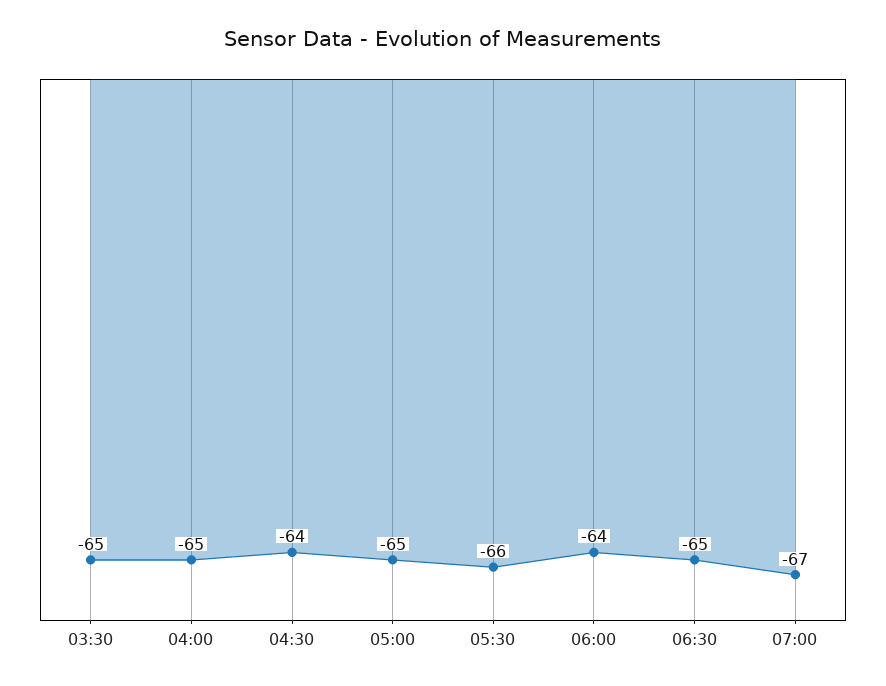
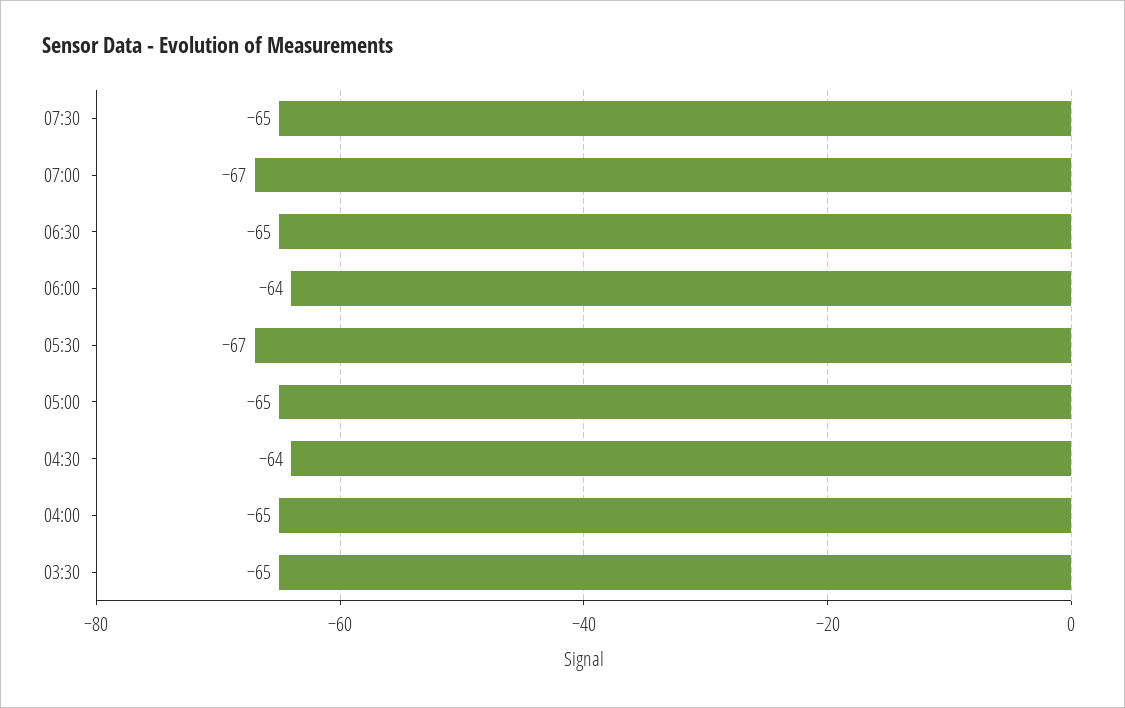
05:30: -66 -> -67
07:30: none -> -65

